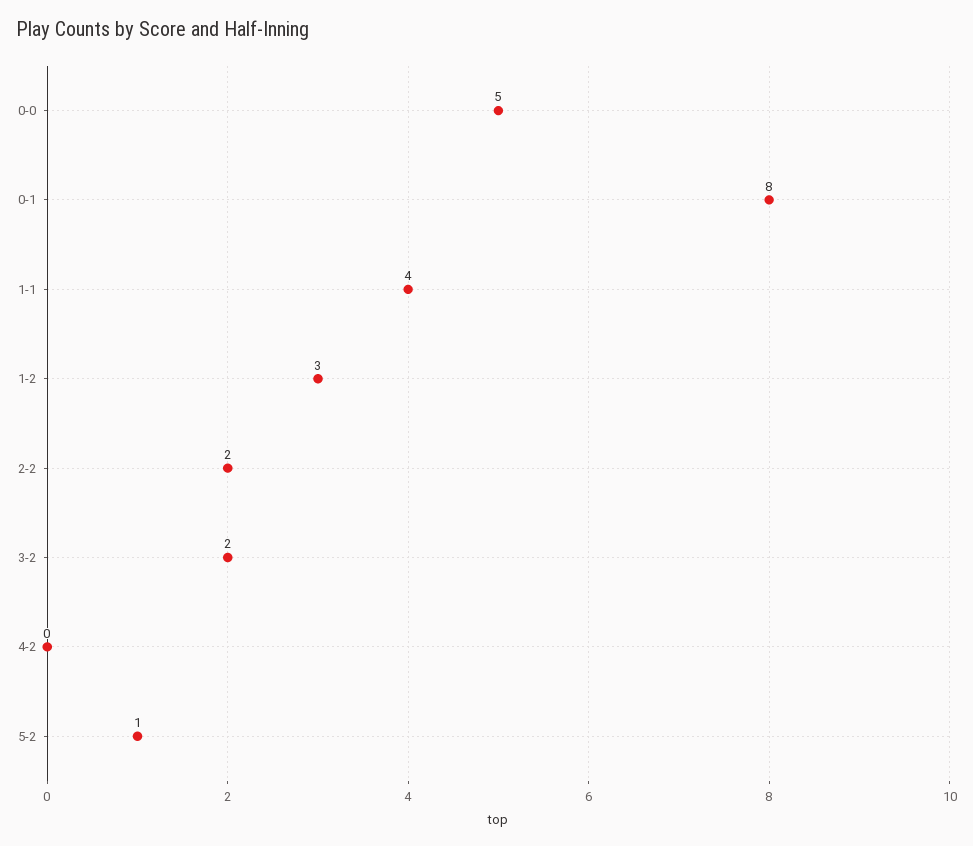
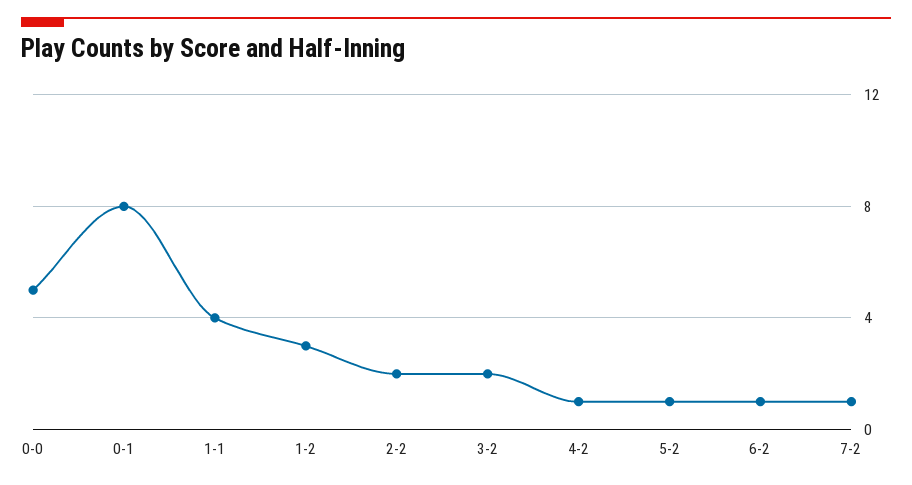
4-2: 0 -> 1
6-2: none -> 1
7-2: none -> 1

